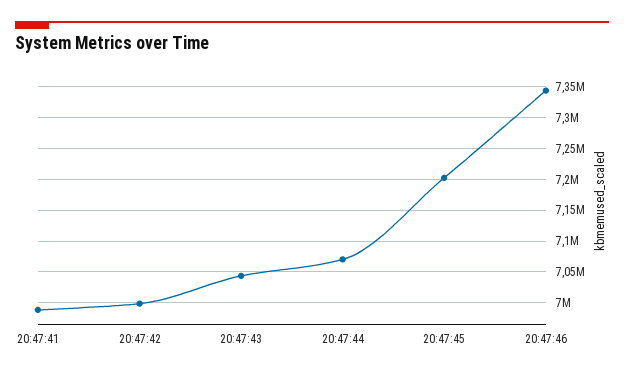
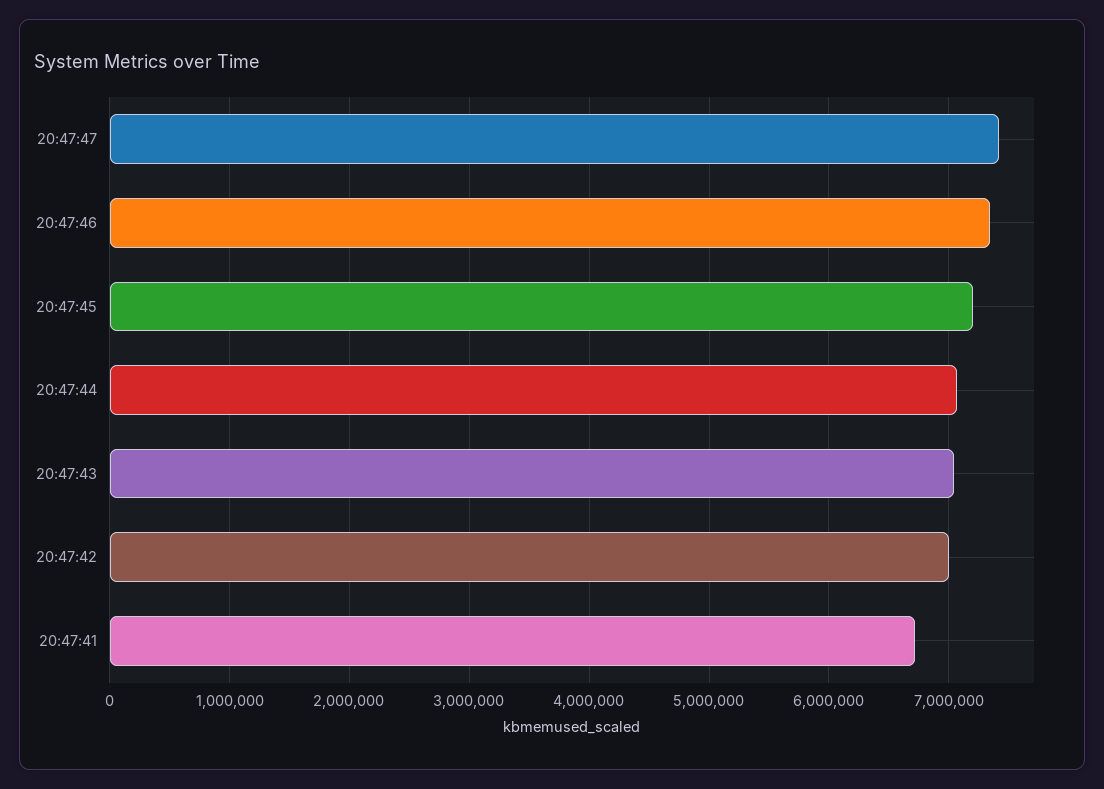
20:47:41: 6990000 -> 6700000
20:47:47: none -> 7400000

